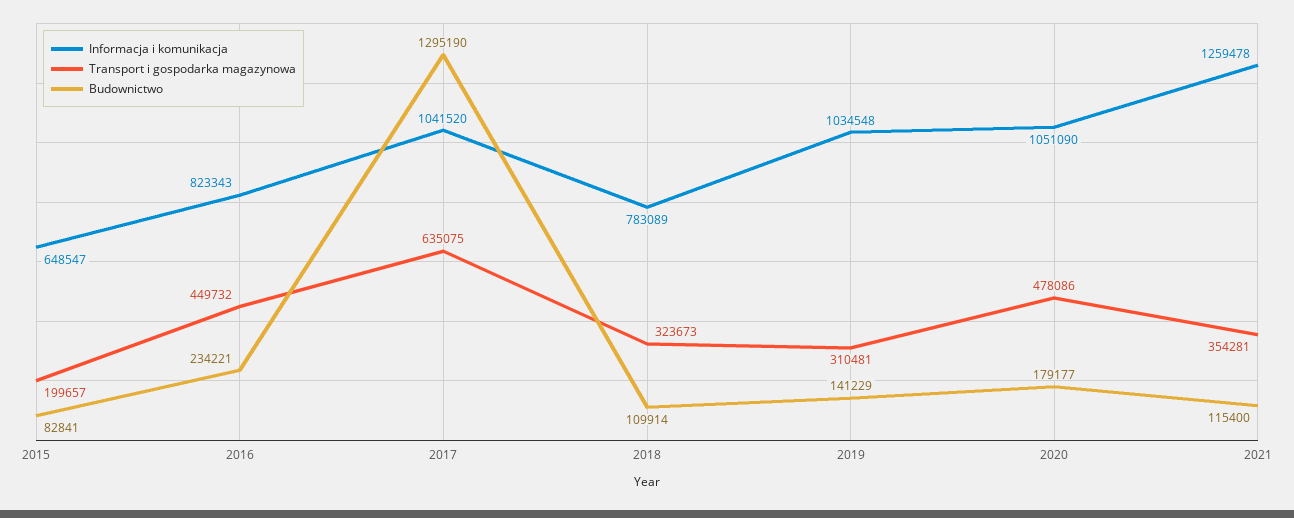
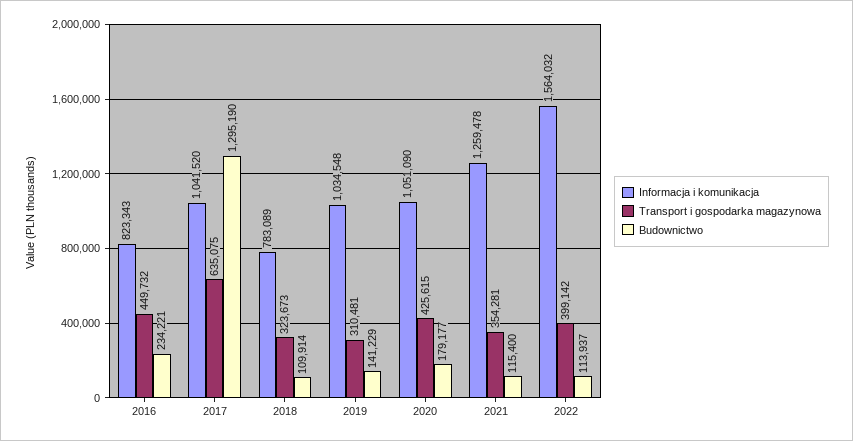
Informacja i komunikacja, 2015: 648547 -> none
Transport i gospodarka magazynowa, 2015: 199657 -> none
Budownictwo, 2015: 82841 -> none
Transport i gospodarka magazynowa, 2020: 478086 -> 425615
Informacja i komunikacja, 2022: none -> 1564032
Transport i gospodarka magazynowa, 2022: none -> 399142
Budownictwo, 2022: none -> 113937

